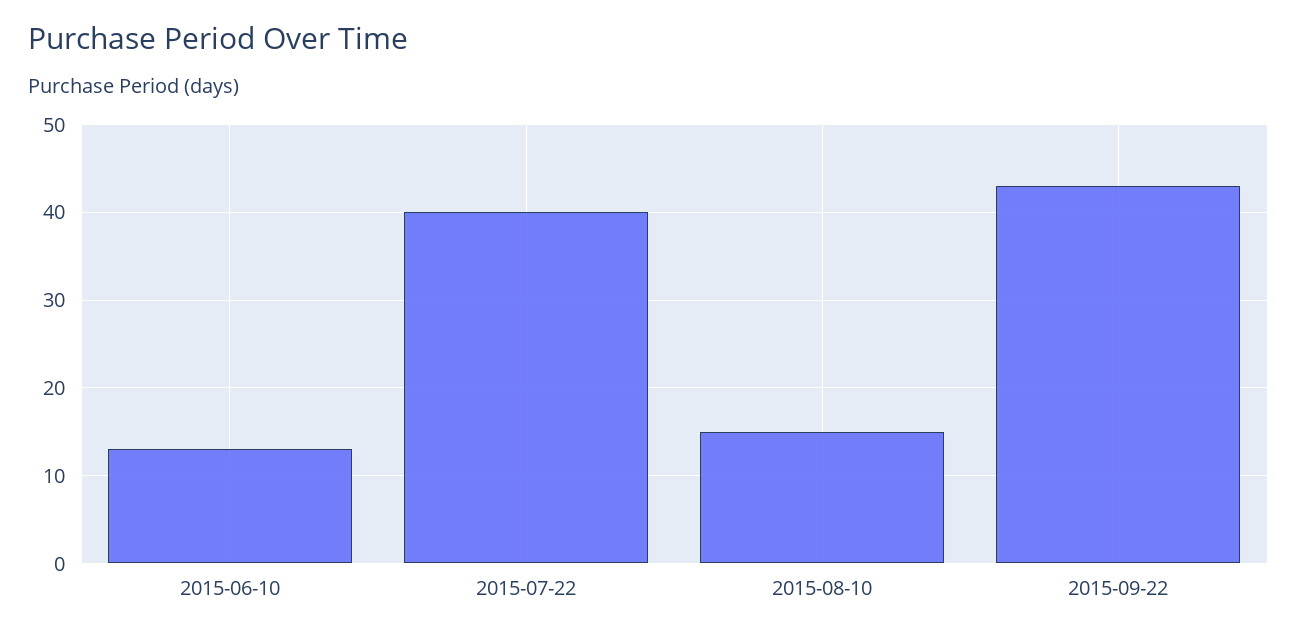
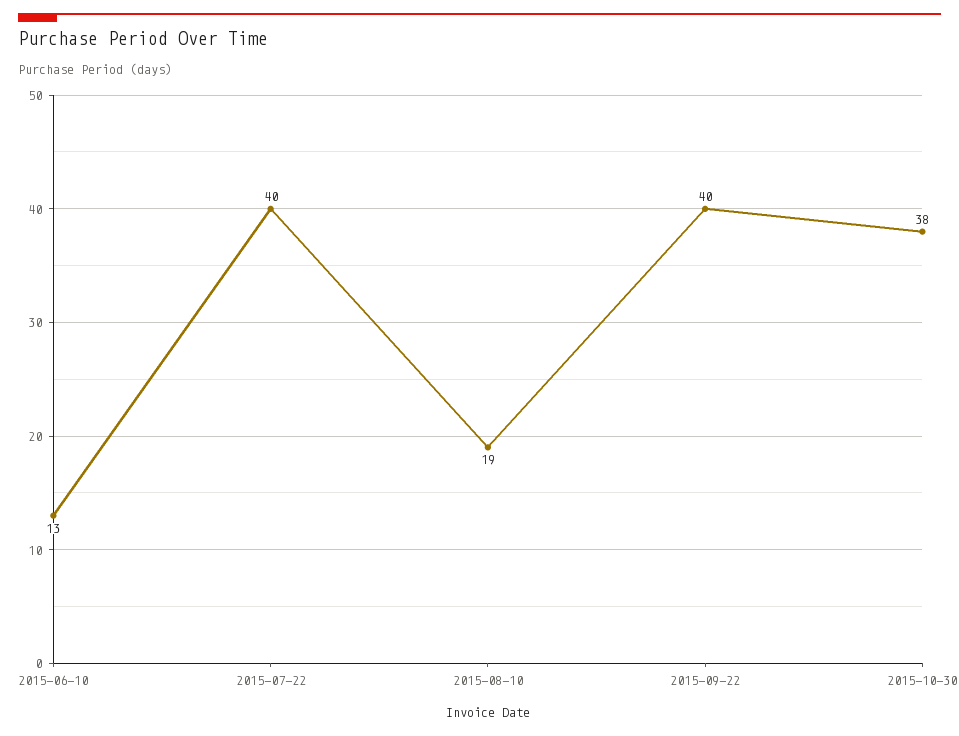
2015-08-10: 15 -> 19
2015-09-22: 43 -> 40
2015-10-30: none -> 38

